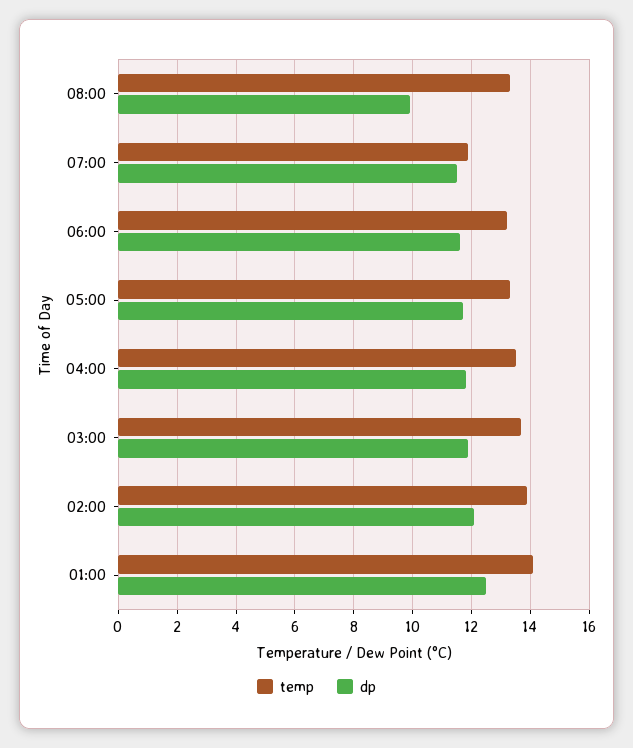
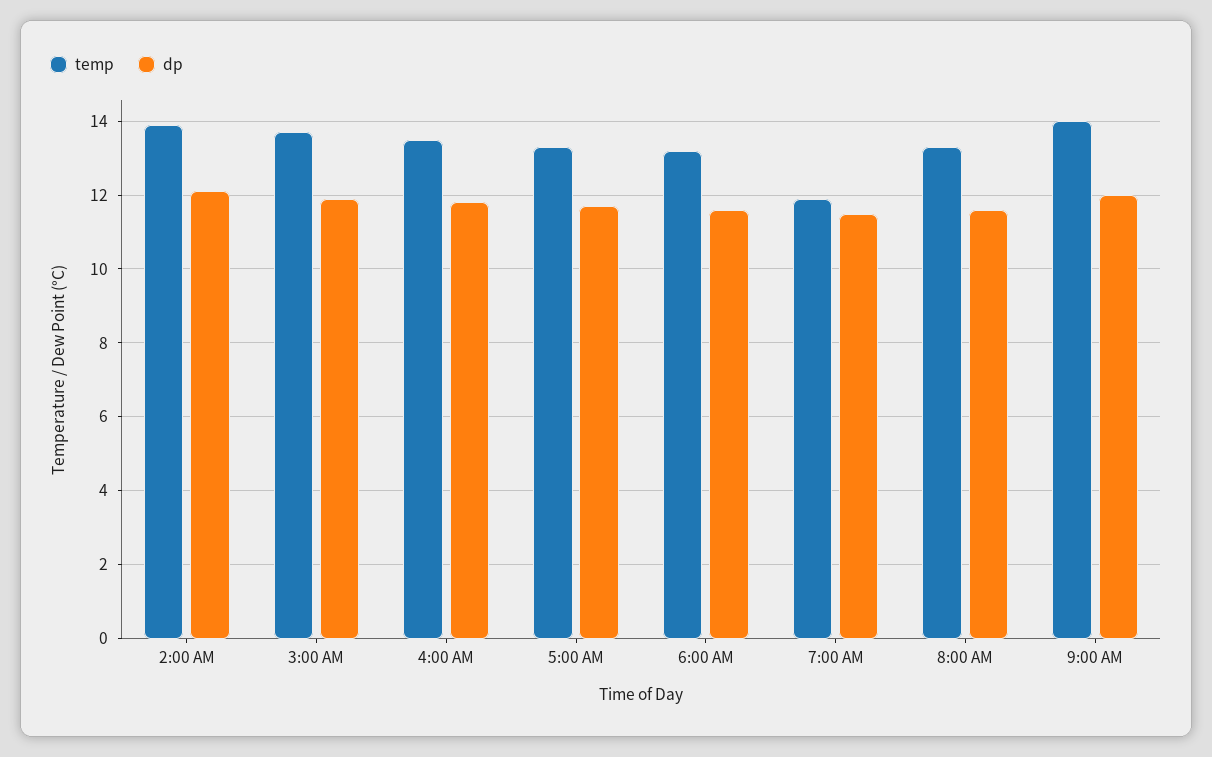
dp, 08:00: 10 -> 11.5
temp, 01:00: 14 -> none
dp, 01:00: 12.5 -> none
temp, 9:00 AM: none -> 14
dp, 9:00 AM: none -> 12

